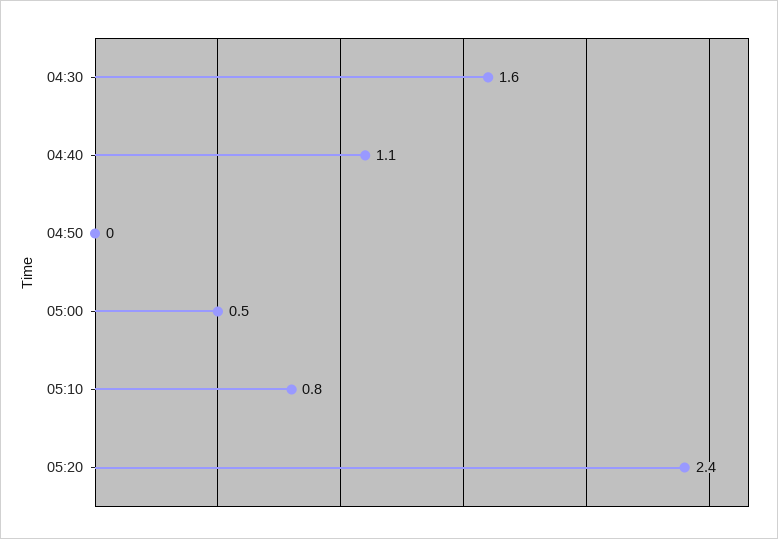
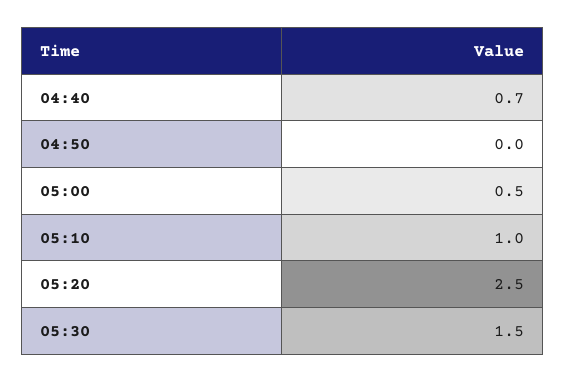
04:30: 1.6 -> none
04:40: 1.1 -> 0.7
05:10: 0.8 -> 1
05:20: 2.4 -> 2.5
05:30: none -> 1.5

